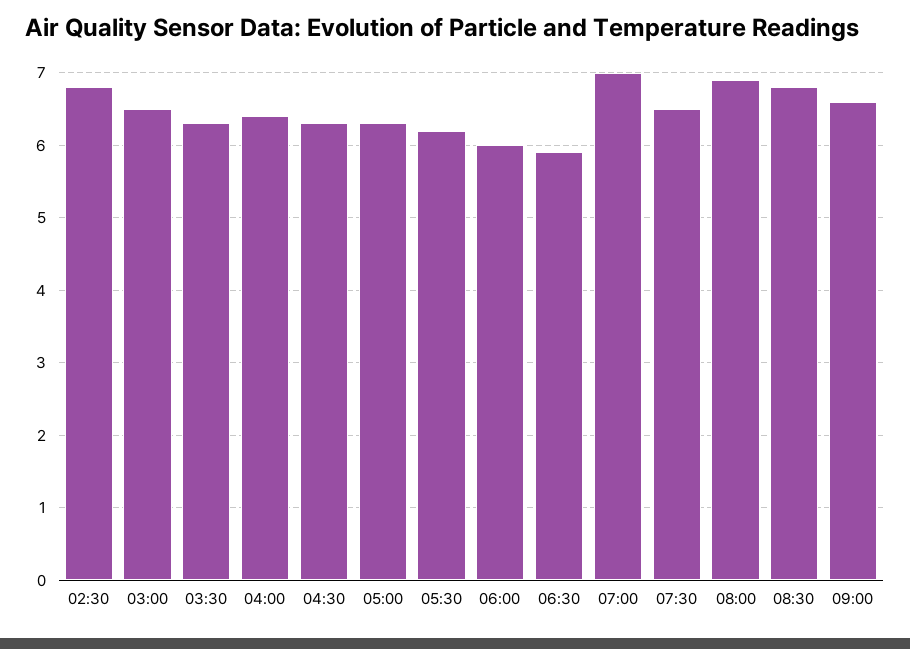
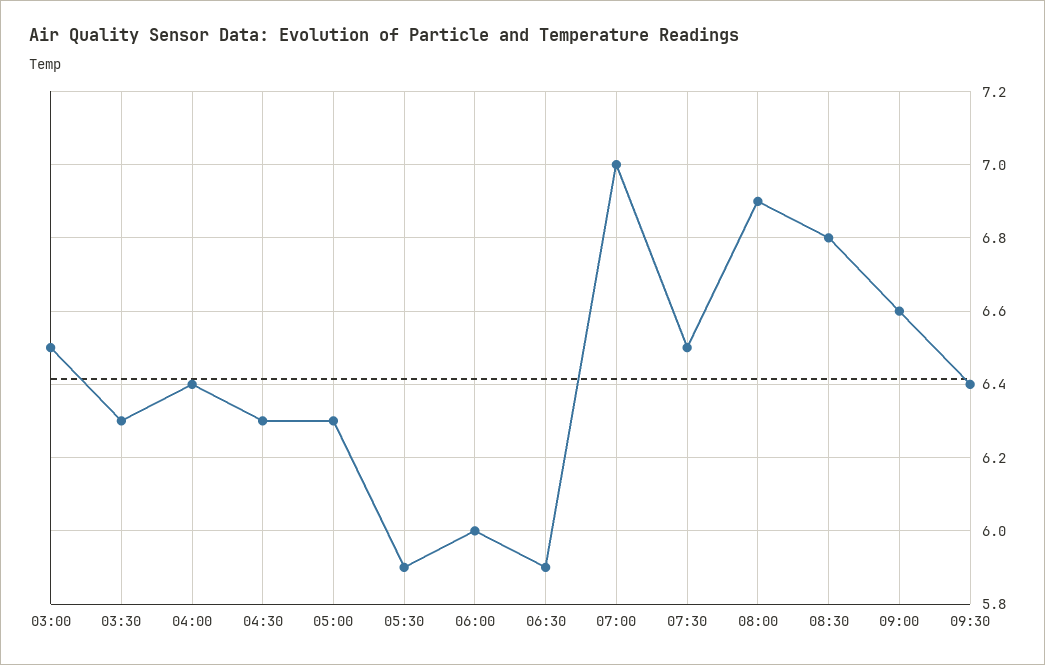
02:30: 6.8 -> none
05:30: 6.2 -> 5.9
09:30: none -> 6.4

